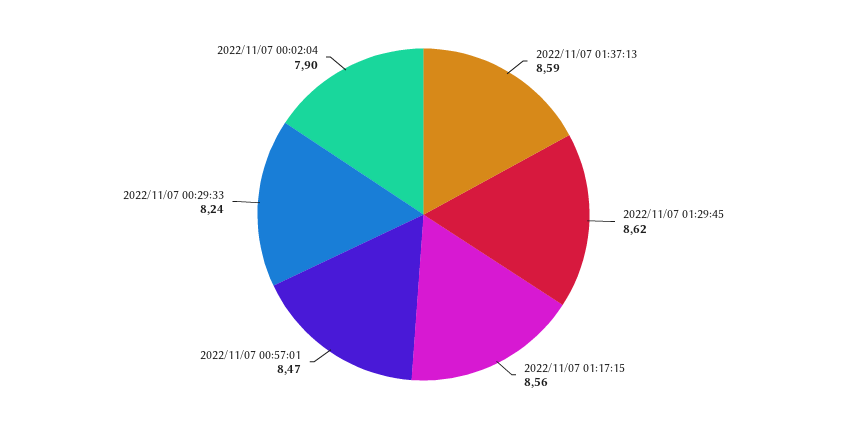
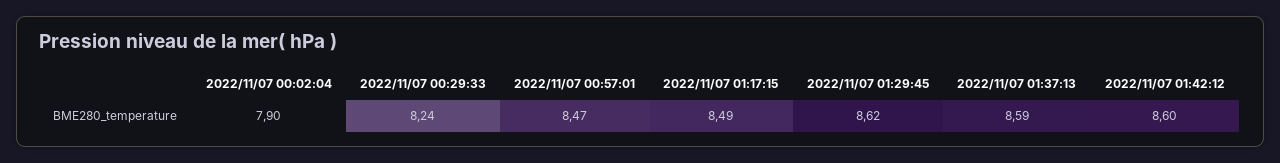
2022/11/07 01:17:15: 8.56 -> 8.49
2022/11/07 01:42:12: none -> 8.6

